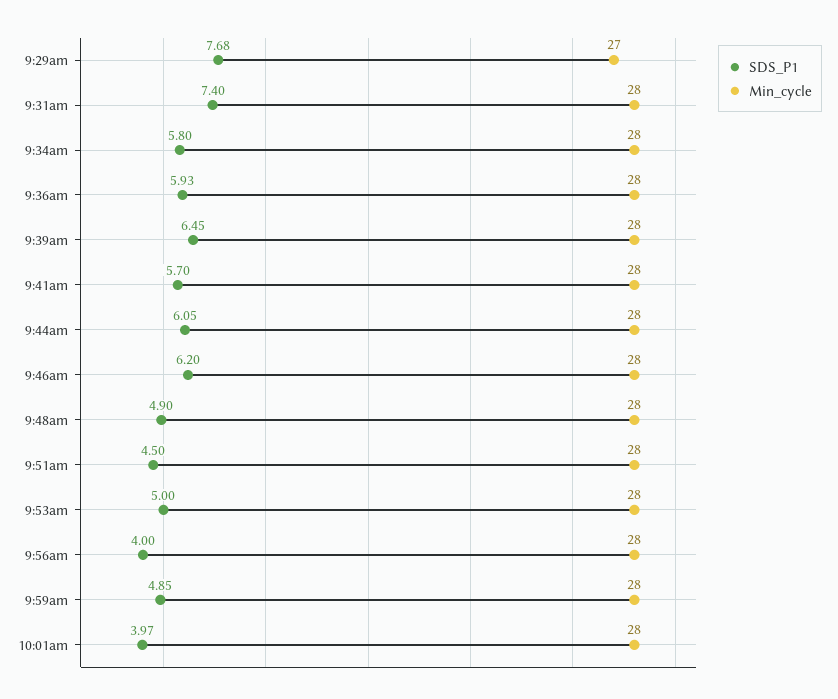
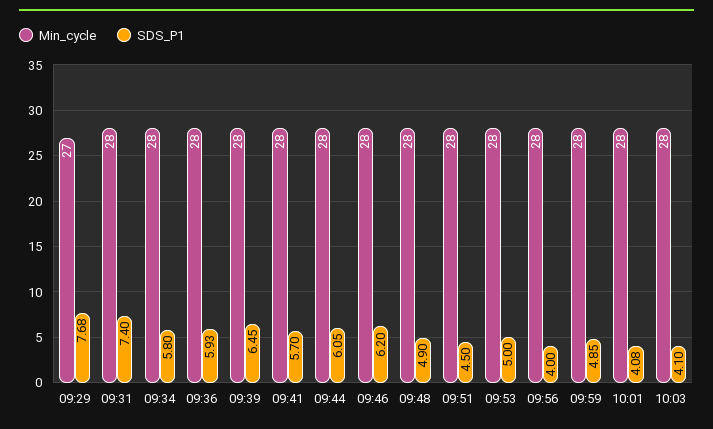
SDS_P1, 10:01am: 3.97 -> 4.08
Min_cycle, 10:03: none -> 28
SDS_P1, 10:03: none -> 4.1

